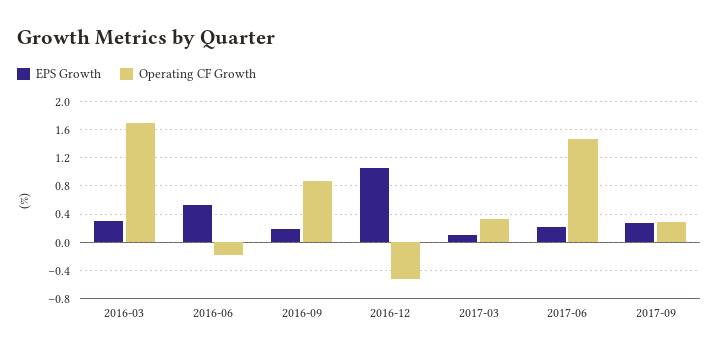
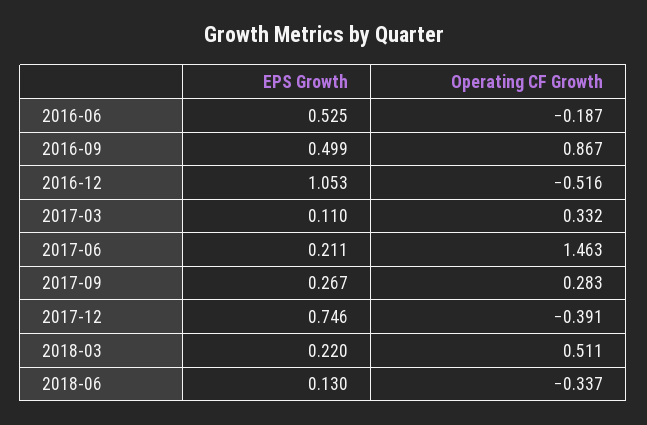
EPS Growth, 2016-03: 0.3 -> none
Operating CF Growth, 2016-03: 1.7 -> none
EPS Growth, 2016-09: 0.2 -> 0.499
EPS Growth, 2017-12: none -> 0.746
Operating CF Growth, 2017-12: none -> -0.391
EPS Growth, 2018-03: none -> 0.22
Operating CF Growth, 2018-03: none -> 0.511
EPS Growth, 2018-06: none -> 0.13
Operating CF Growth, 2018-06: none -> -0.337

